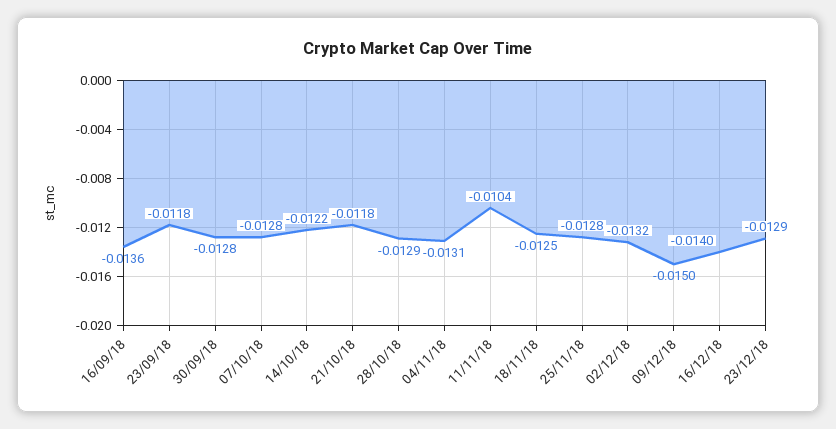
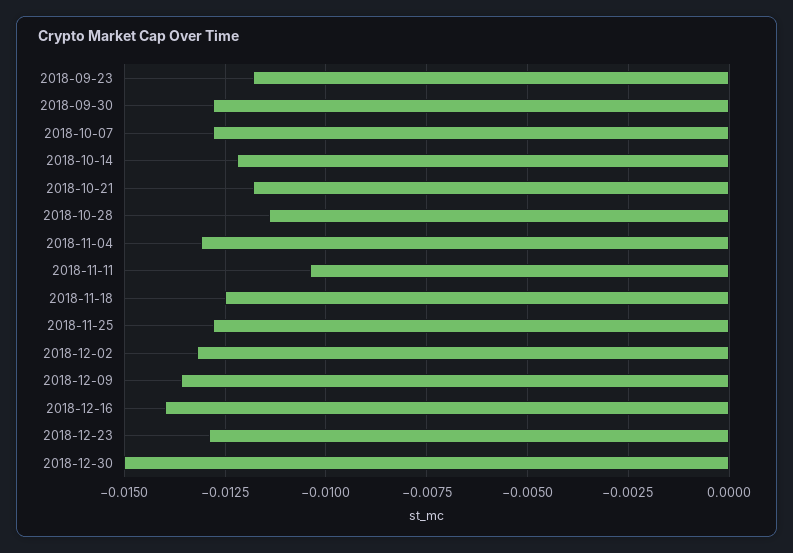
16/09/18: -0.0136 -> none
28/10/18: -0.0129 -> -0.0115
09/12/18: -0.015 -> -0.0135
2018-12-30: none -> -0.015

